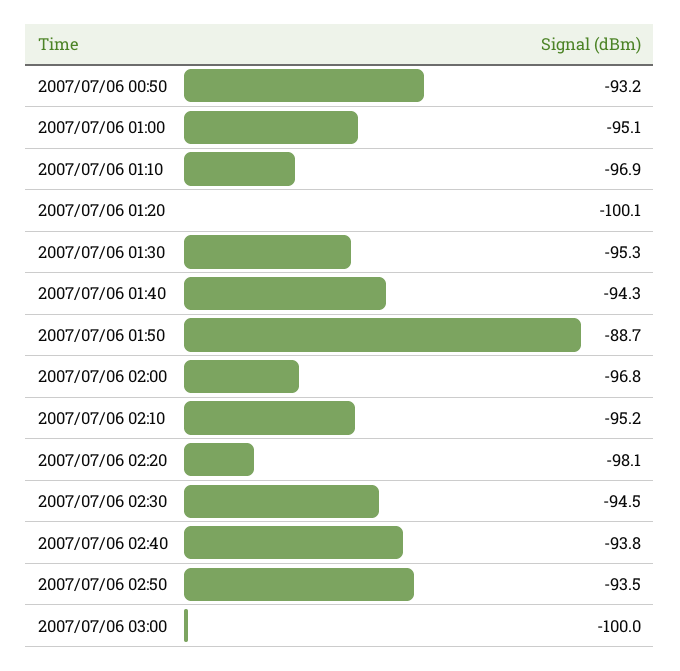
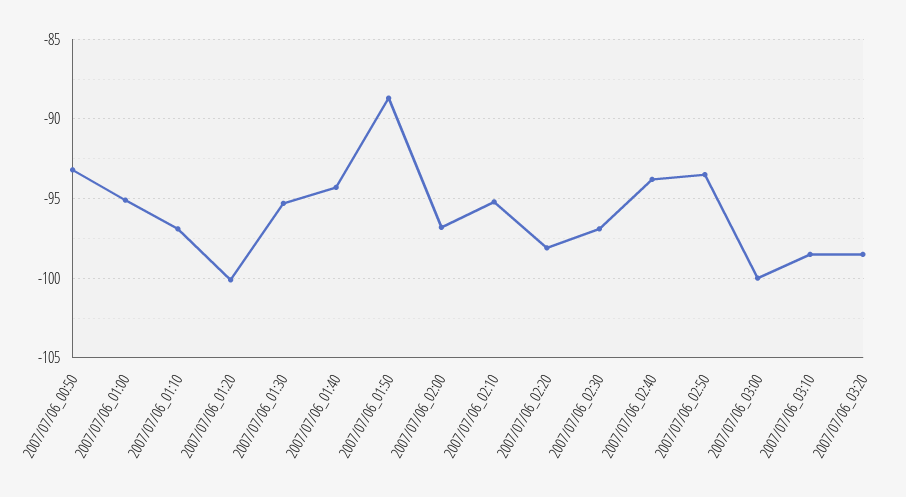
2007/07/06 02:30: -94.5 -> -97
2007/07/06_03:10: none -> -98.5
2007/07/06_03:20: none -> -98.5

